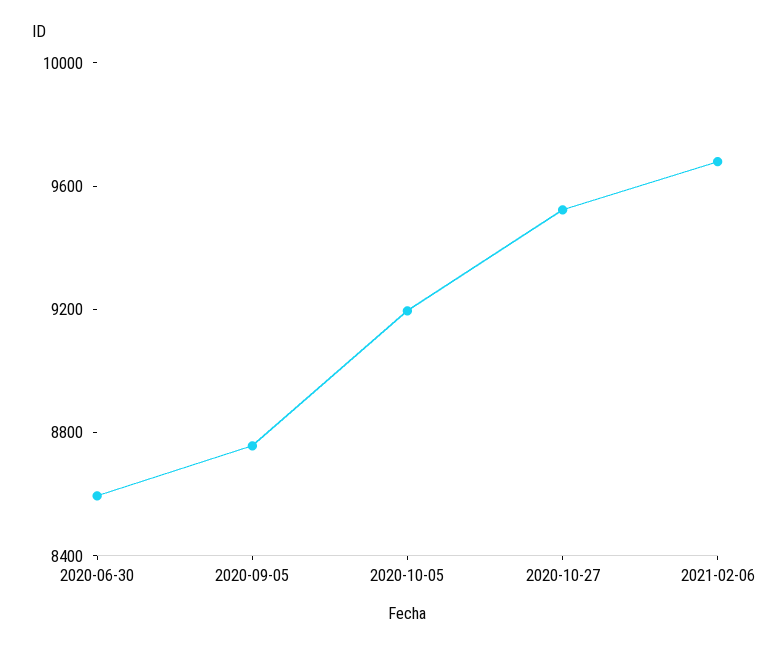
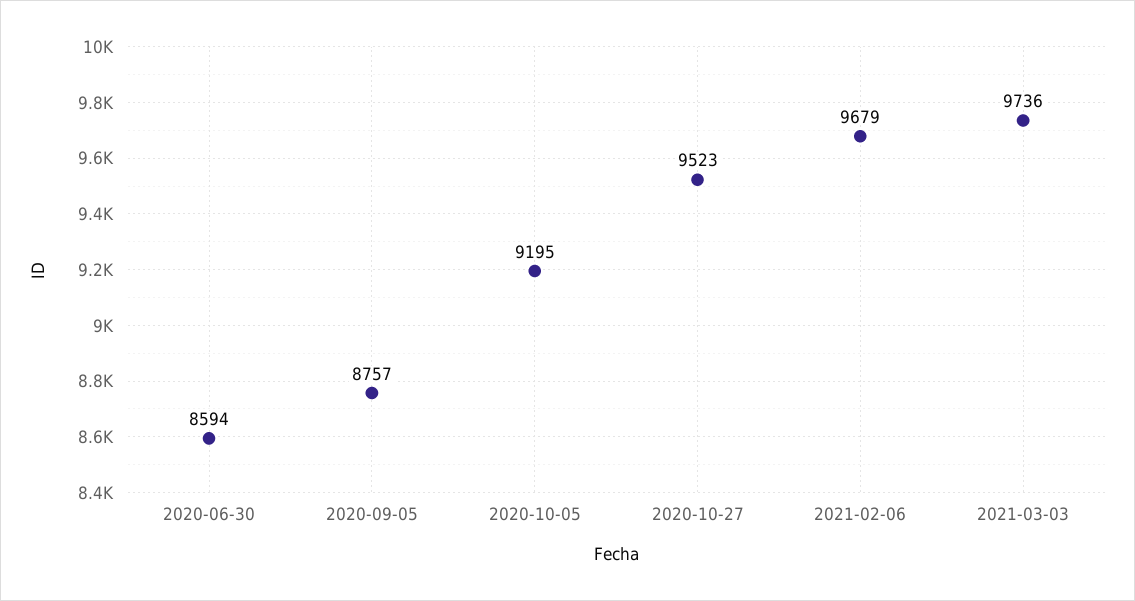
2021-03-03: none -> 9736

